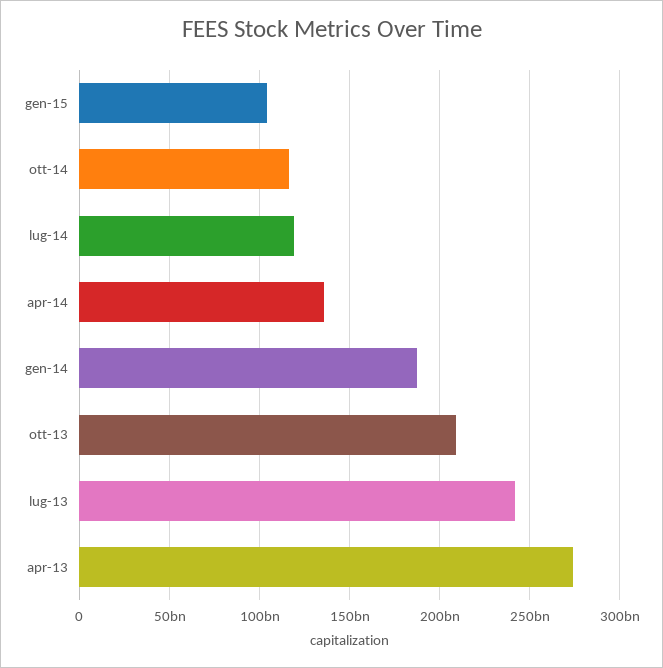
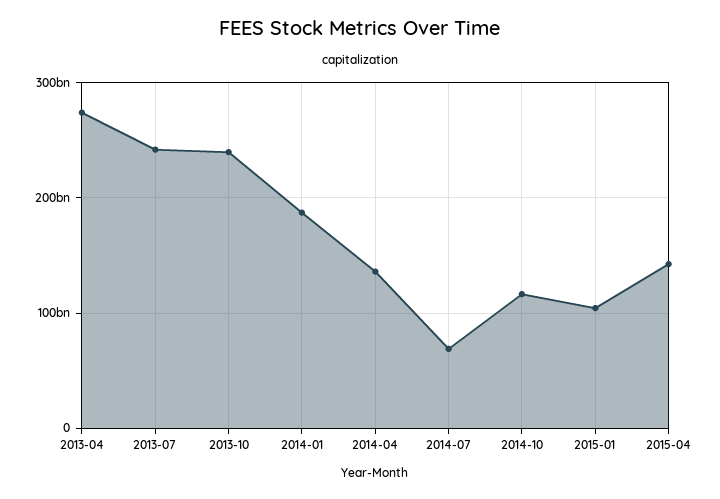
lug-14: 120000000000 -> 70000000000
ott-13: 210000000000 -> 240000000000
2015-04: none -> 140000000000

